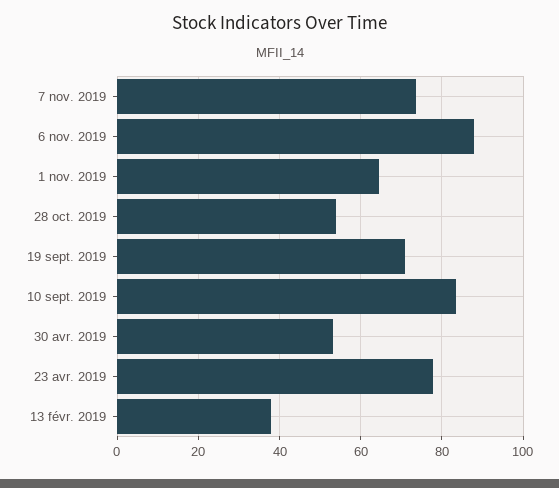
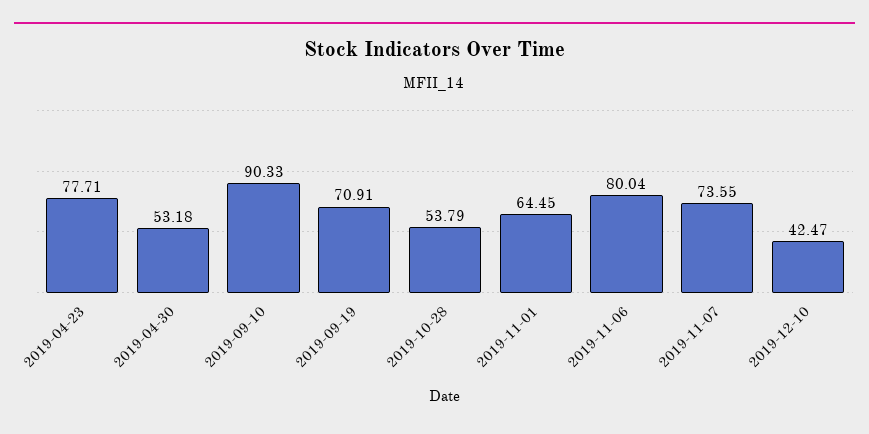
6 nov. 2019: 88 -> 80.04
10 sept. 2019: 84 -> 90.33
13 févr. 2019: 38 -> none
2019-12-10: none -> 42.47

